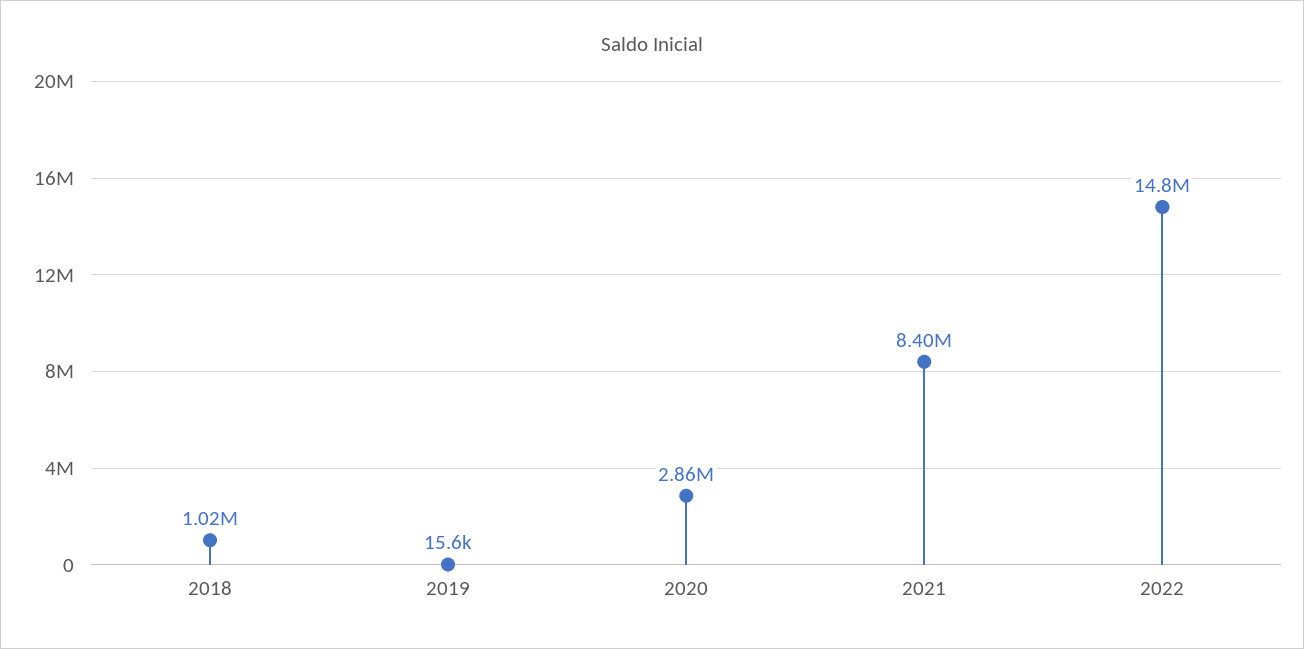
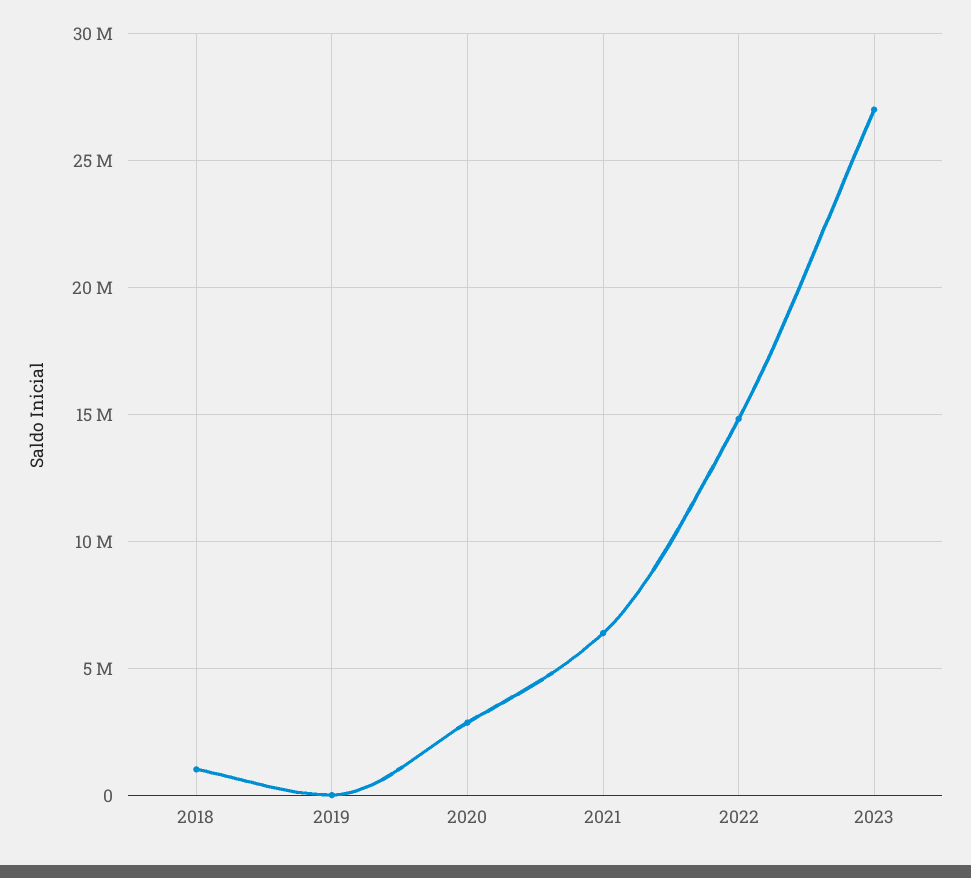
2021: 8400000 -> 6500000
2023: none -> 27000000

